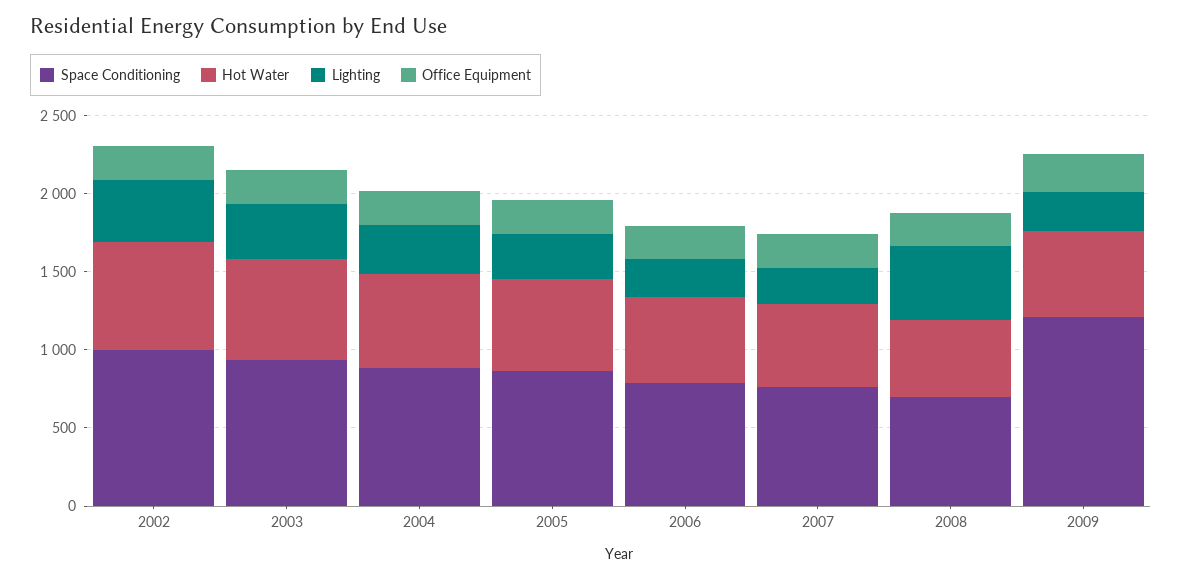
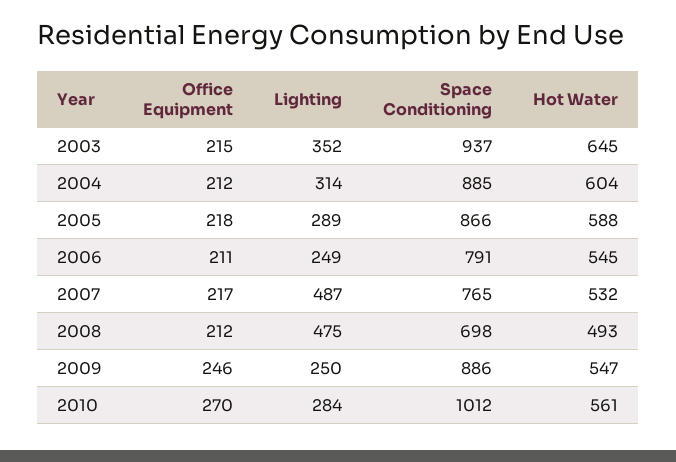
Space Conditioning, 2002: 1000 -> none
Hot Water, 2002: 700 -> none
Lighting, 2002: 400 -> none
Office Equipment, 2002: 200 -> none
Lighting, 2007: 200 -> 487
Space Conditioning, 2009: 1200 -> 886
Office Equipment, 2010: none -> 270
Lighting, 2010: none -> 284
Space Conditioning, 2010: none -> 1012
Hot Water, 2010: none -> 561

